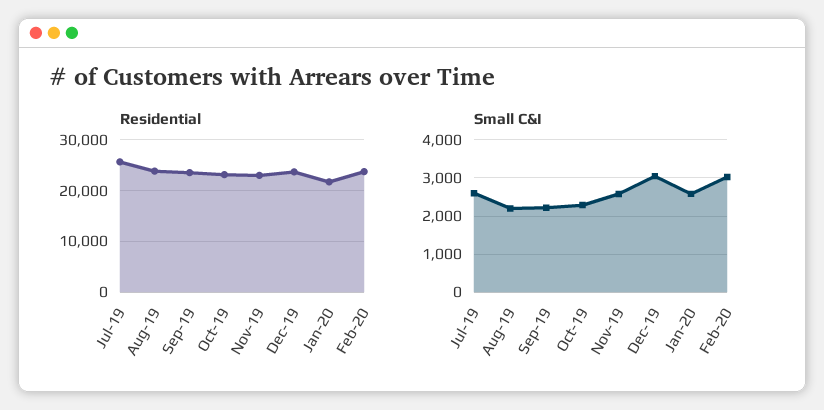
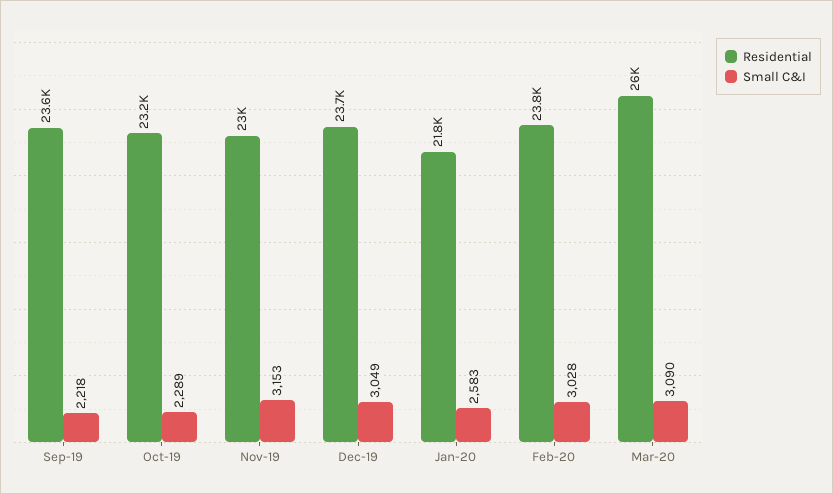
Residential, Jul-19: 26000 -> none
Residential, Aug-19: 24000 -> none
Small C&I, Jul-19: 2600 -> none
Small C&I, Aug-19: 2200 -> none
Small C&I, Nov-19: 2600 -> 3153
Residential, Mar-20: none -> 26000
Small C&I, Mar-20: none -> 3090

